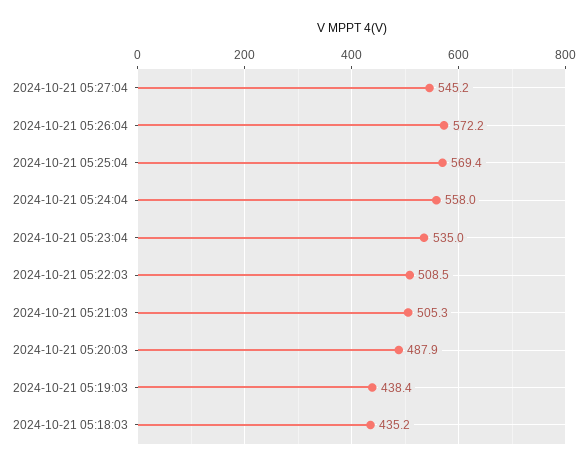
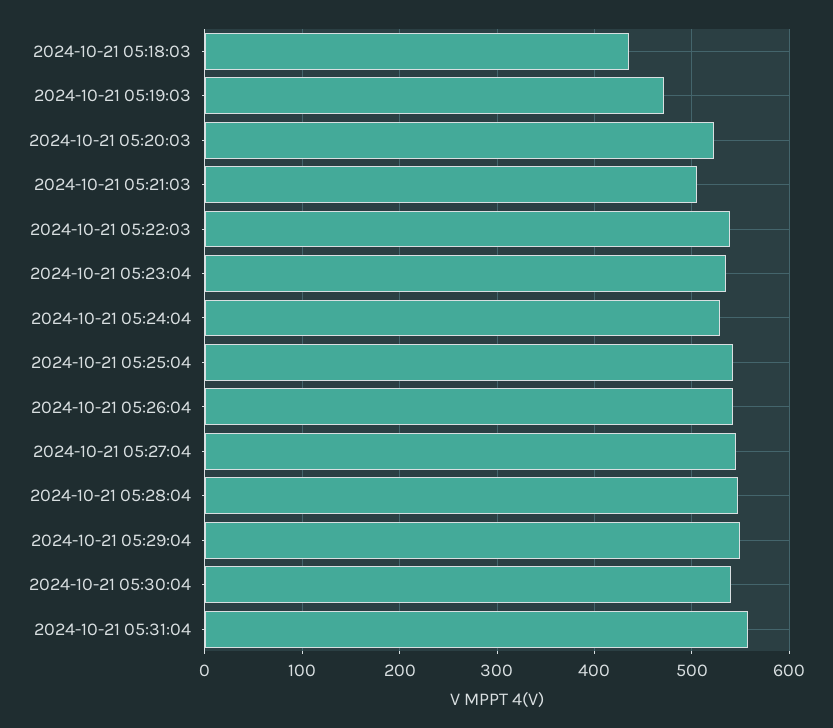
2024-10-21 05:26:04: 572.2 -> 540
2024-10-21 05:25:04: 569.4 -> 540
2024-10-21 05:24:04: 558 -> 530
2024-10-21 05:22:03: 508.5 -> 540
2024-10-21 05:20:03: 487.9 -> 520
2024-10-21 05:19:03: 438.4 -> 470
2024-10-21 05:28:04: none -> 550
2024-10-21 05:29:04: none -> 550
2024-10-21 05:30:04: none -> 540
2024-10-21 05:31:04: none -> 560

